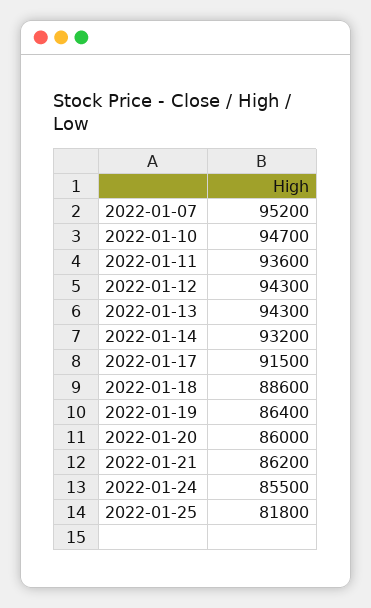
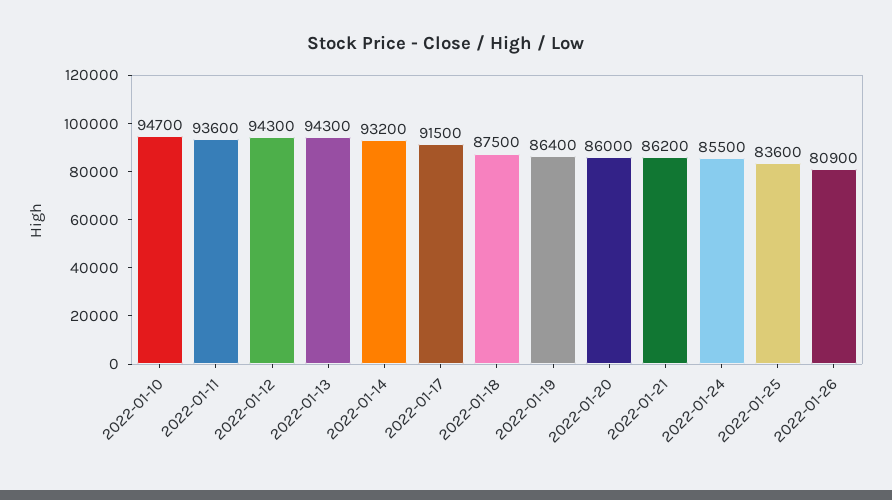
2022-01-07: 95200 -> none
2022-01-18: 88600 -> 87500
2022-01-25: 81800 -> 83600
2022-01-26: none -> 80900

